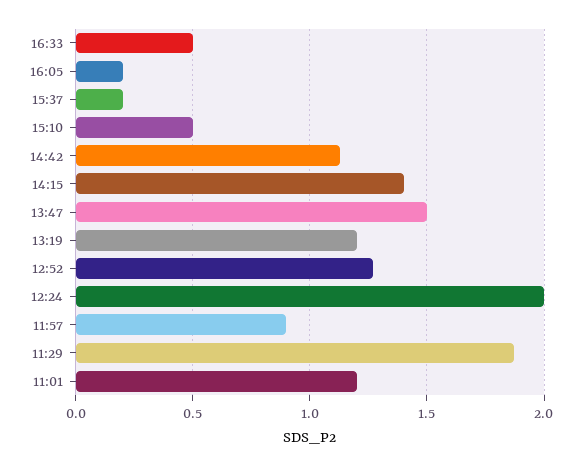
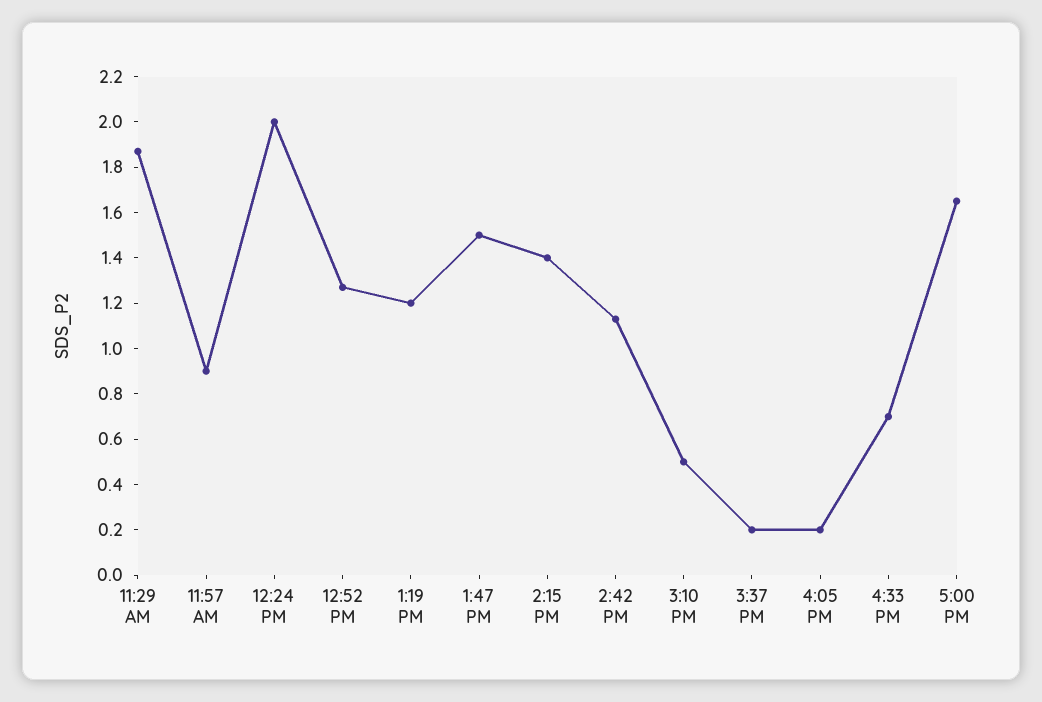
16:33: 0.5 -> 0.7
11:01: 1.2 -> none
5:00 PM: none -> 1.65

